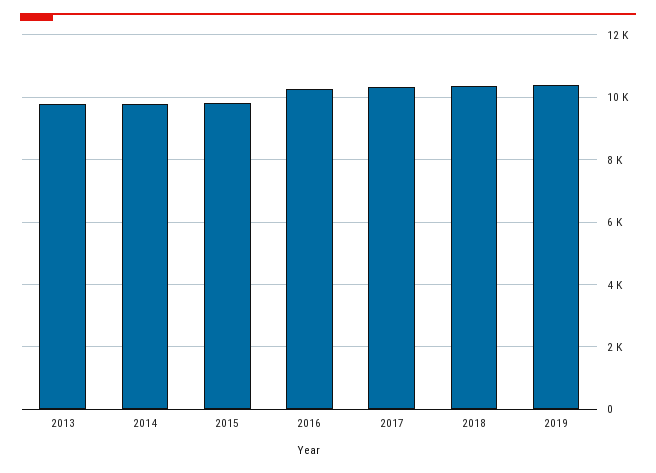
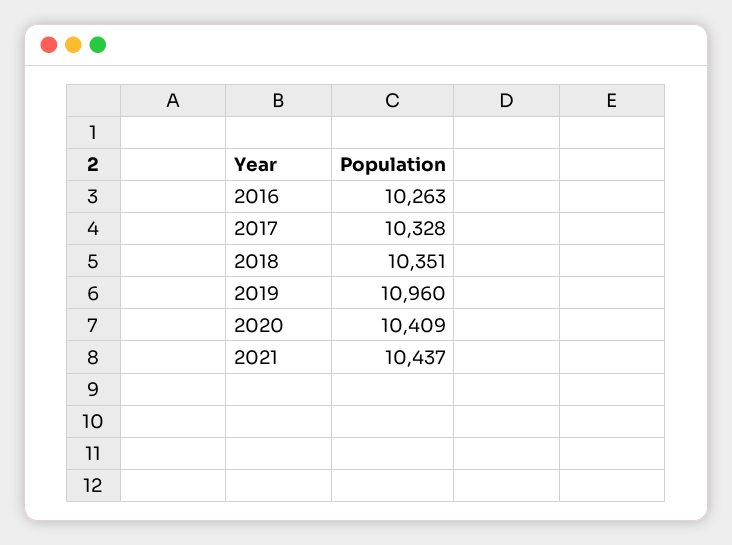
2013: 9800 -> none
2014: 9800 -> none
2015: 9800 -> none
2019: 10400 -> 10960
2020: none -> 10409
2021: none -> 10437

